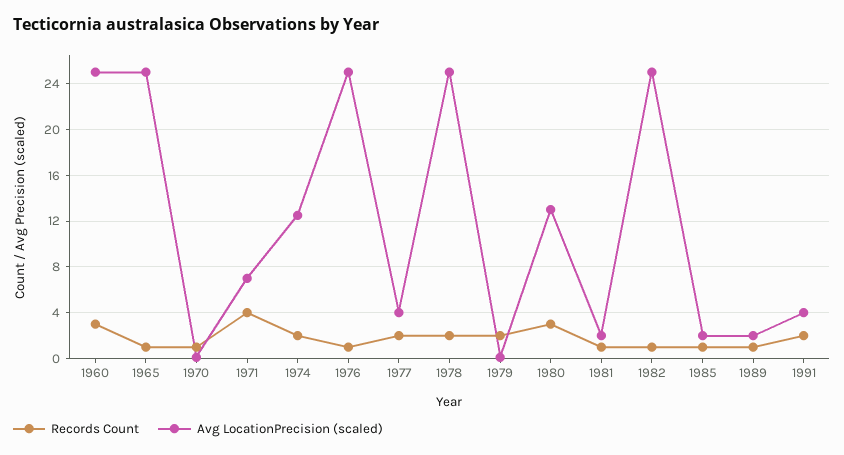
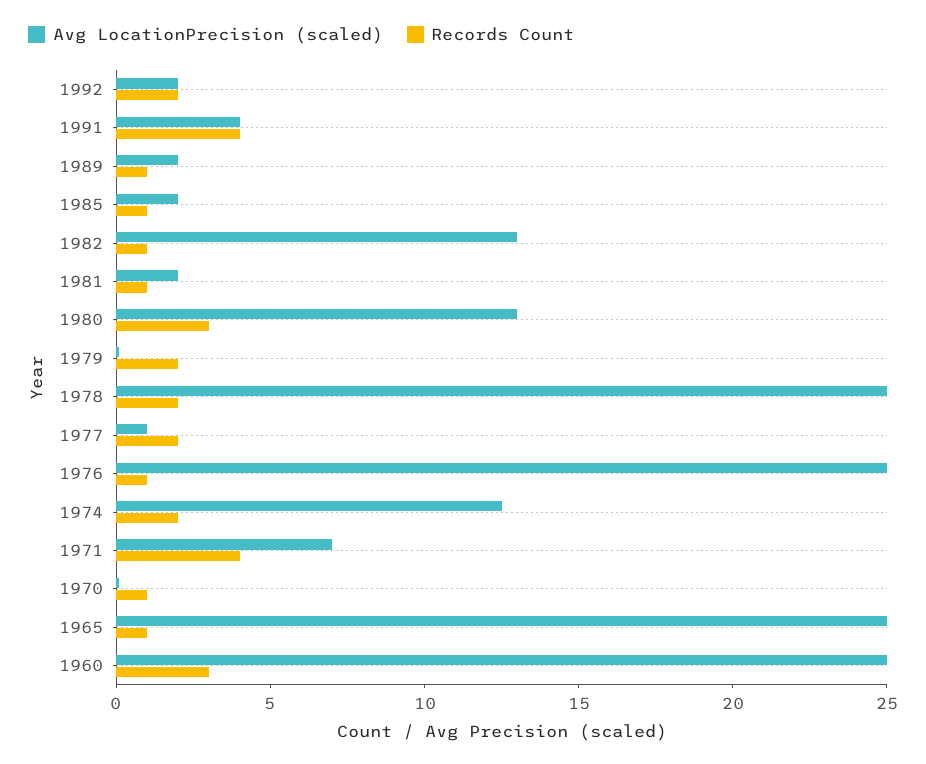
Avg LocationPrecision (scaled), 1977: 4 -> 1
Avg LocationPrecision (scaled), 1982: 25 -> 13
Records Count, 1991: 2 -> 4
Avg LocationPrecision (scaled), 1992: none -> 2
Records Count, 1992: none -> 2

